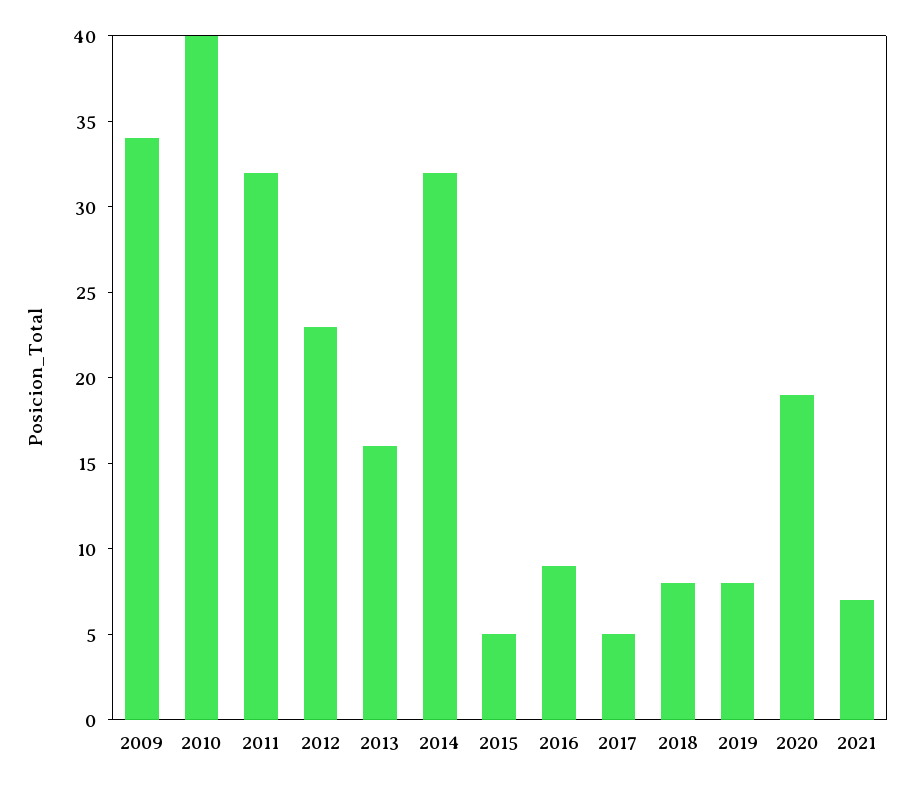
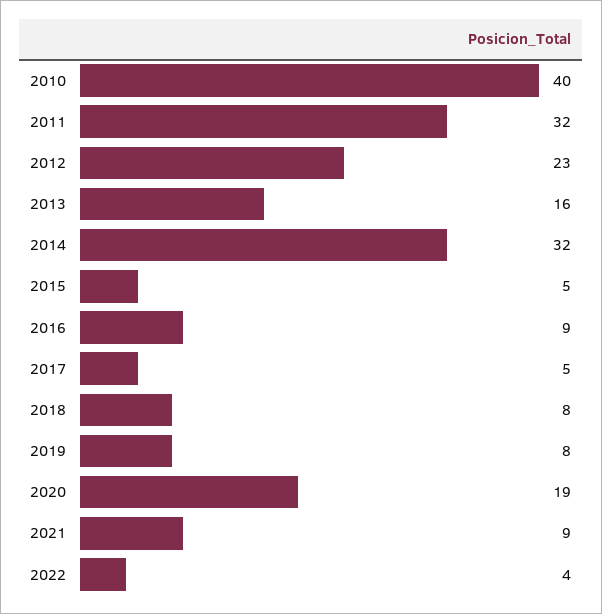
2009: 34 -> none
2021: 7 -> 9
2022: none -> 4

